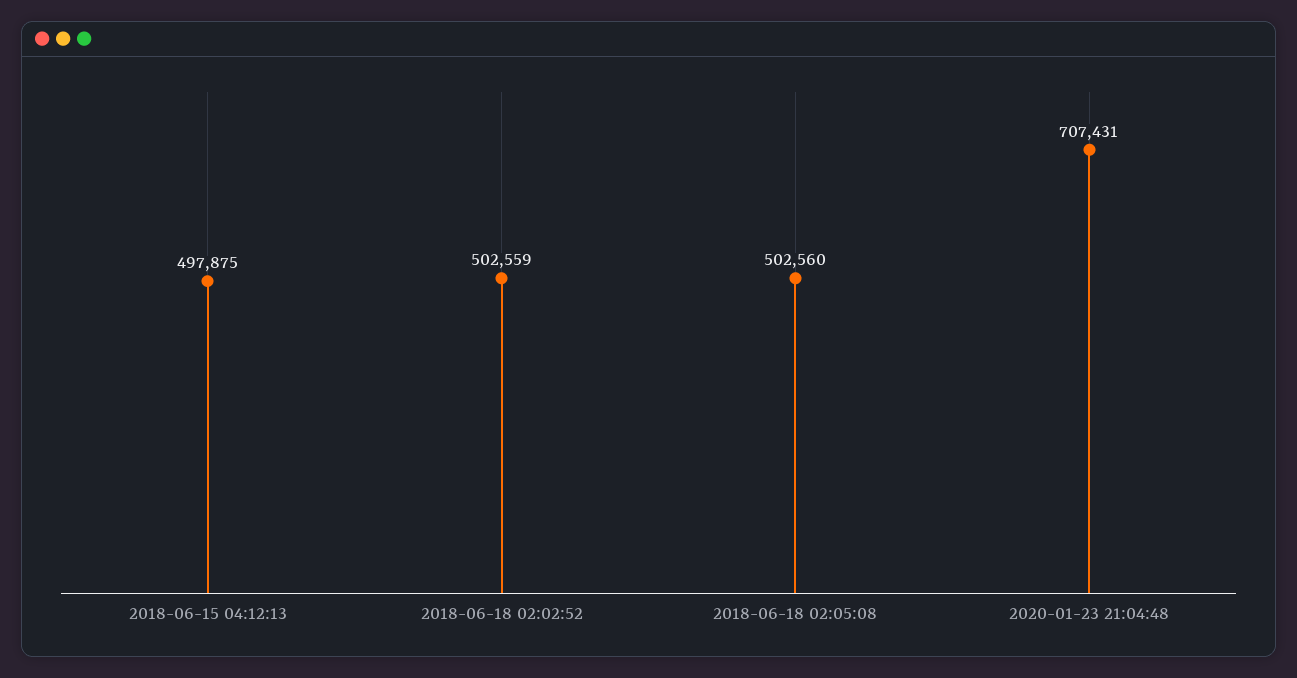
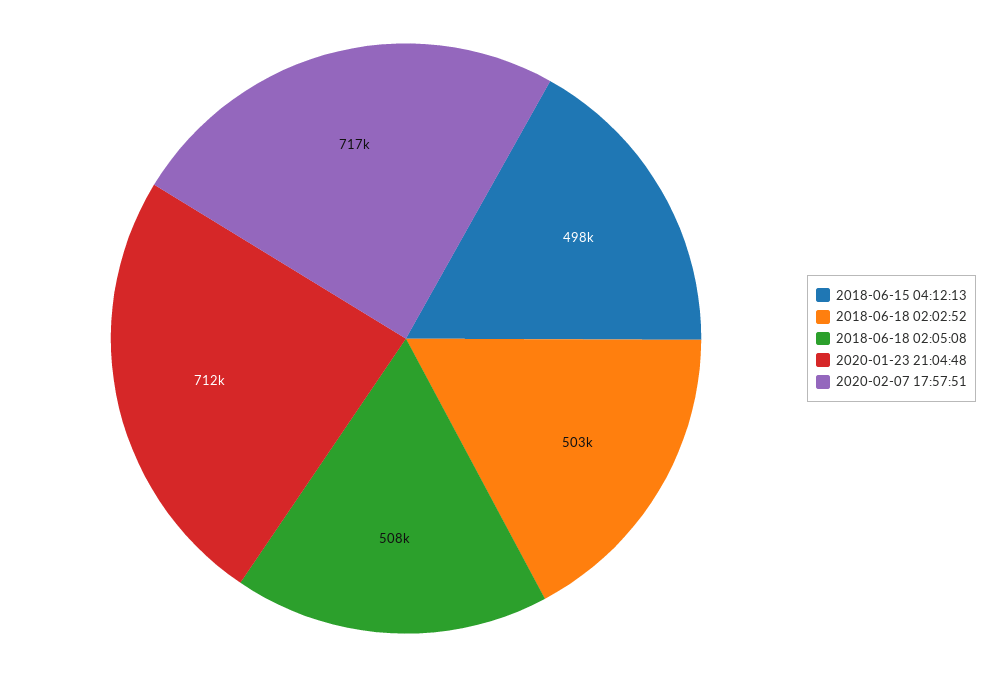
2018-06-18 02:05:08: 502560 -> 508000
2020-01-23 21:04:48: 707431 -> 712000
2020-02-07 17:57:51: none -> 717000

